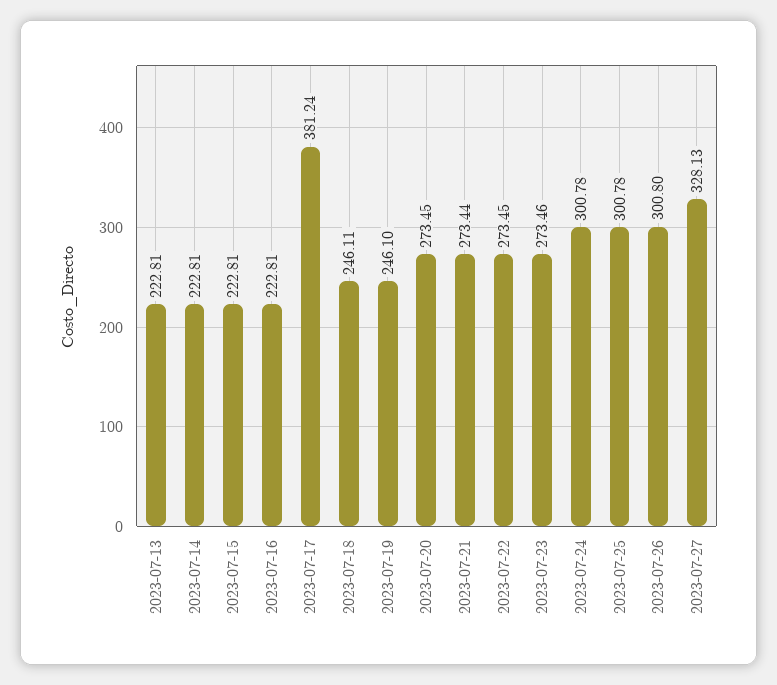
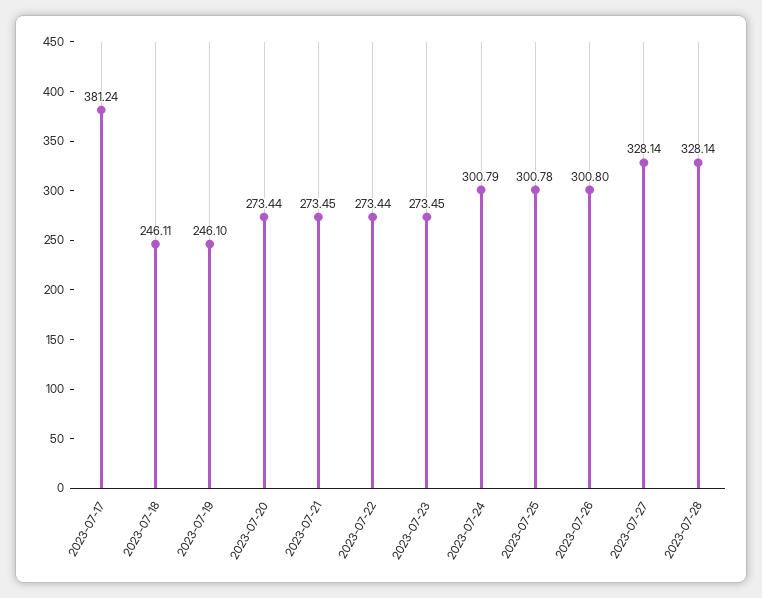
2023-07-13: 222.81 -> none
2023-07-14: 222.81 -> none
2023-07-15: 222.81 -> none
2023-07-16: 222.81 -> none
2023-07-20: 273.45 -> 273.44
2023-07-21: 273.44 -> 273.45
2023-07-22: 273.45 -> 273.44
2023-07-23: 273.46 -> 273.45
2023-07-24: 300.78 -> 300.79
2023-07-27: 328.13 -> 328.14
2023-07-28: none -> 328.14

